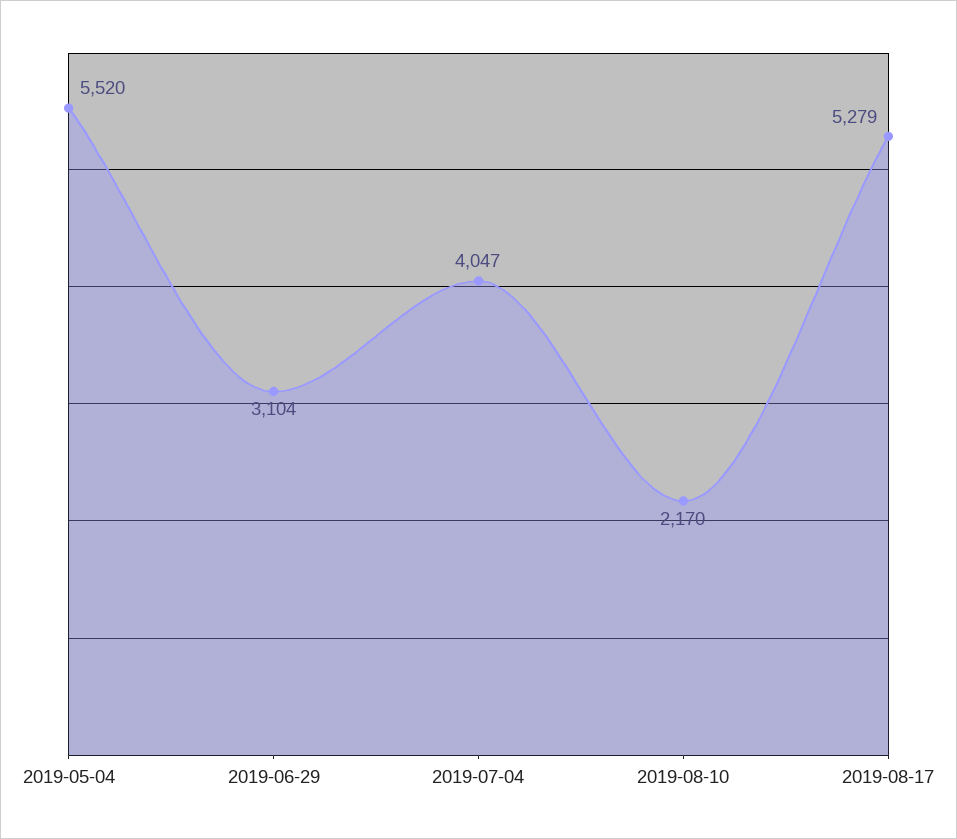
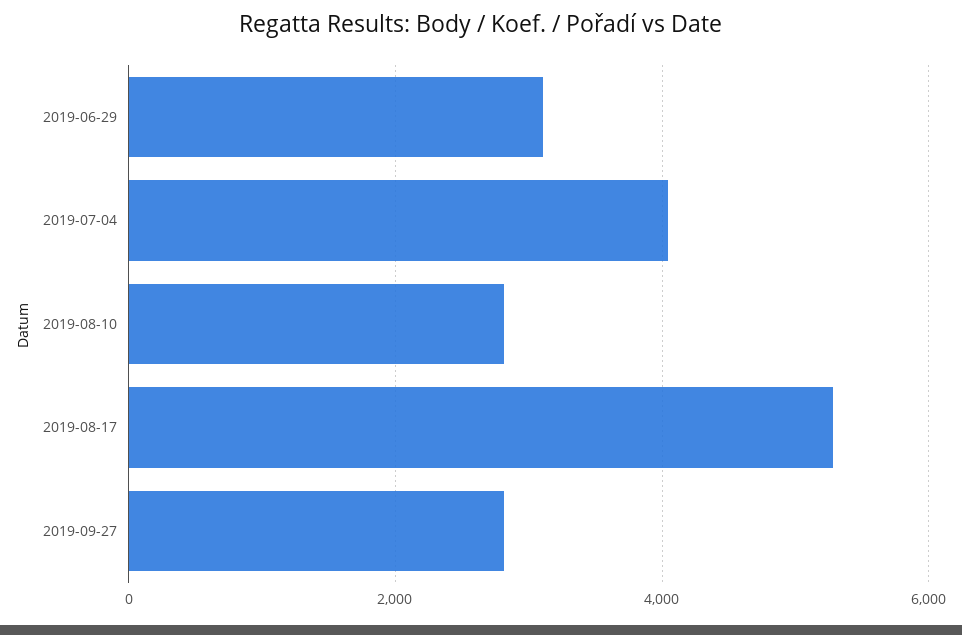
2019-05-04: 5520 -> none
2019-08-10: 2170 -> 2800
2019-09-27: none -> 2800

